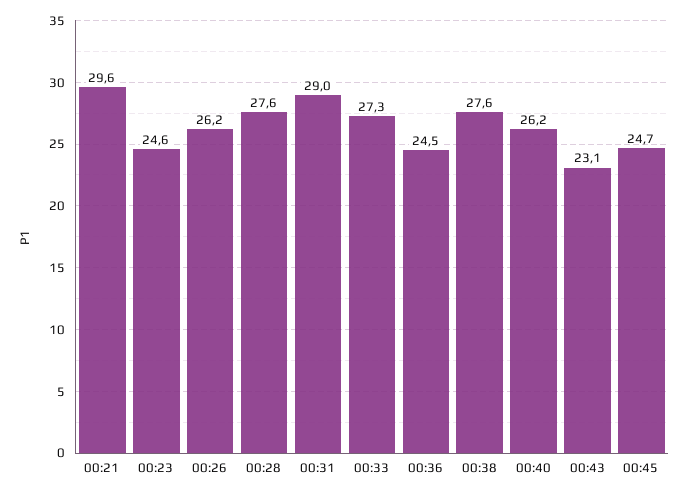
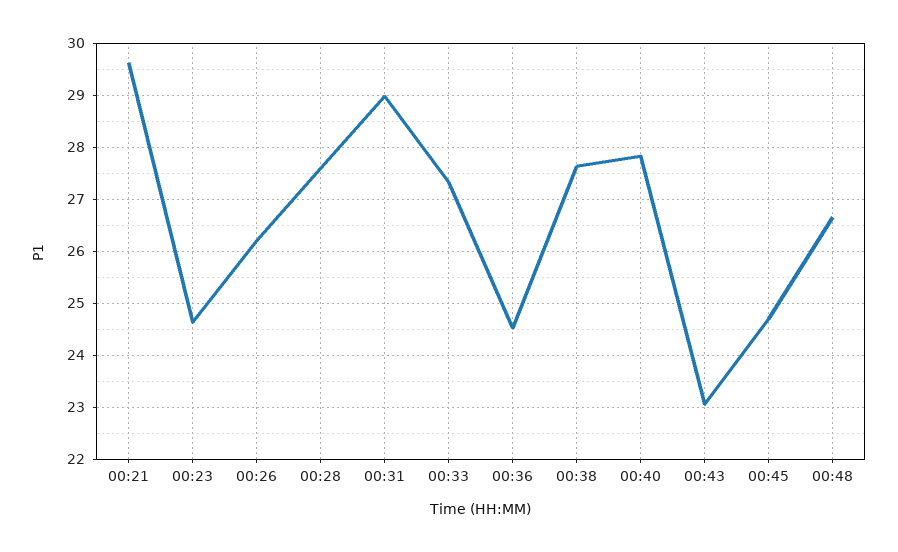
00:40: 26.2 -> 27.8
00:48: none -> 26.6

